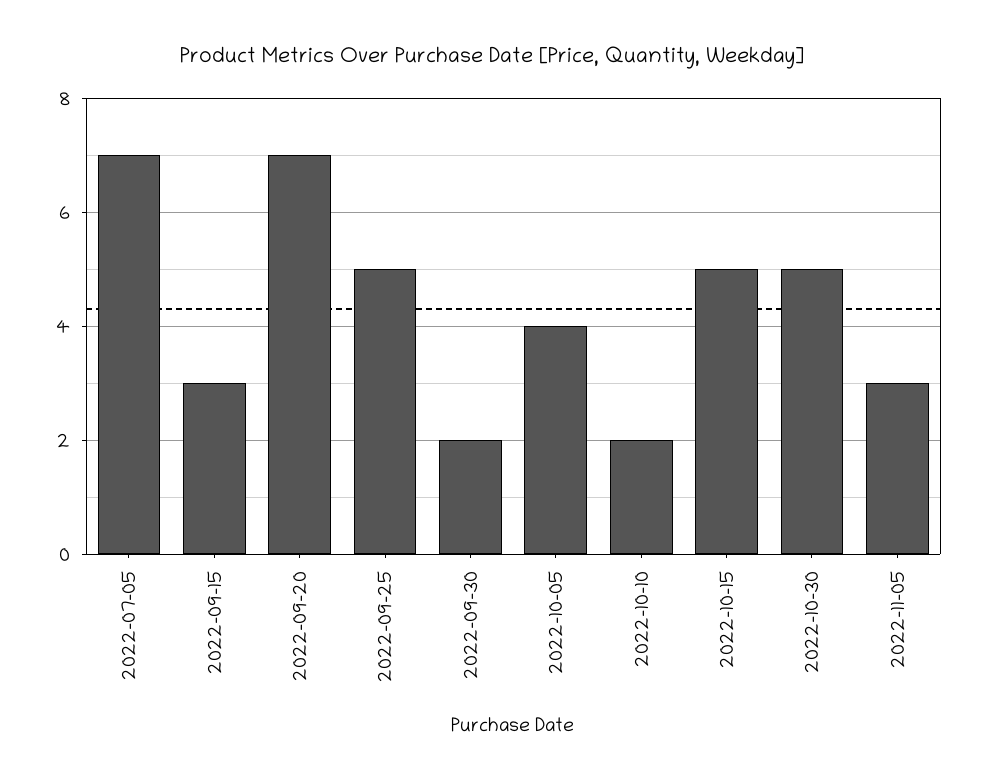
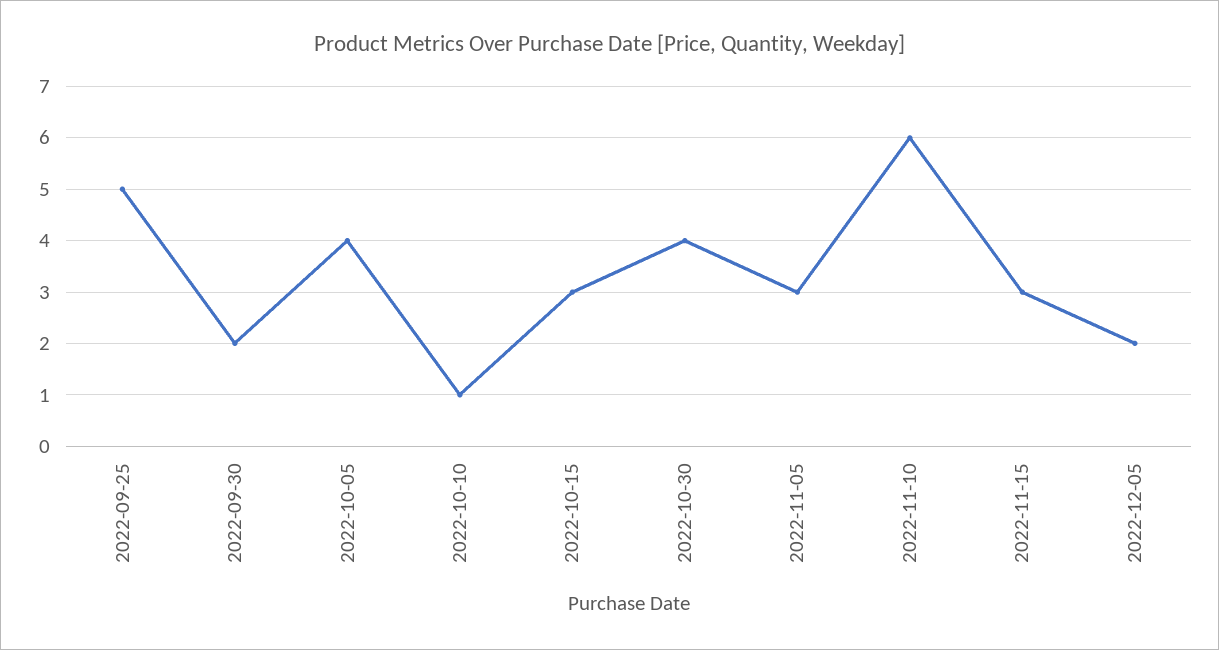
2022-07-05: 7 -> none
2022-09-15: 3 -> none
2022-09-20: 7 -> none
2022-10-10: 2 -> 1
2022-10-15: 5 -> 3
2022-10-30: 5 -> 4
2022-11-10: none -> 6
2022-11-15: none -> 3
2022-12-05: none -> 2

